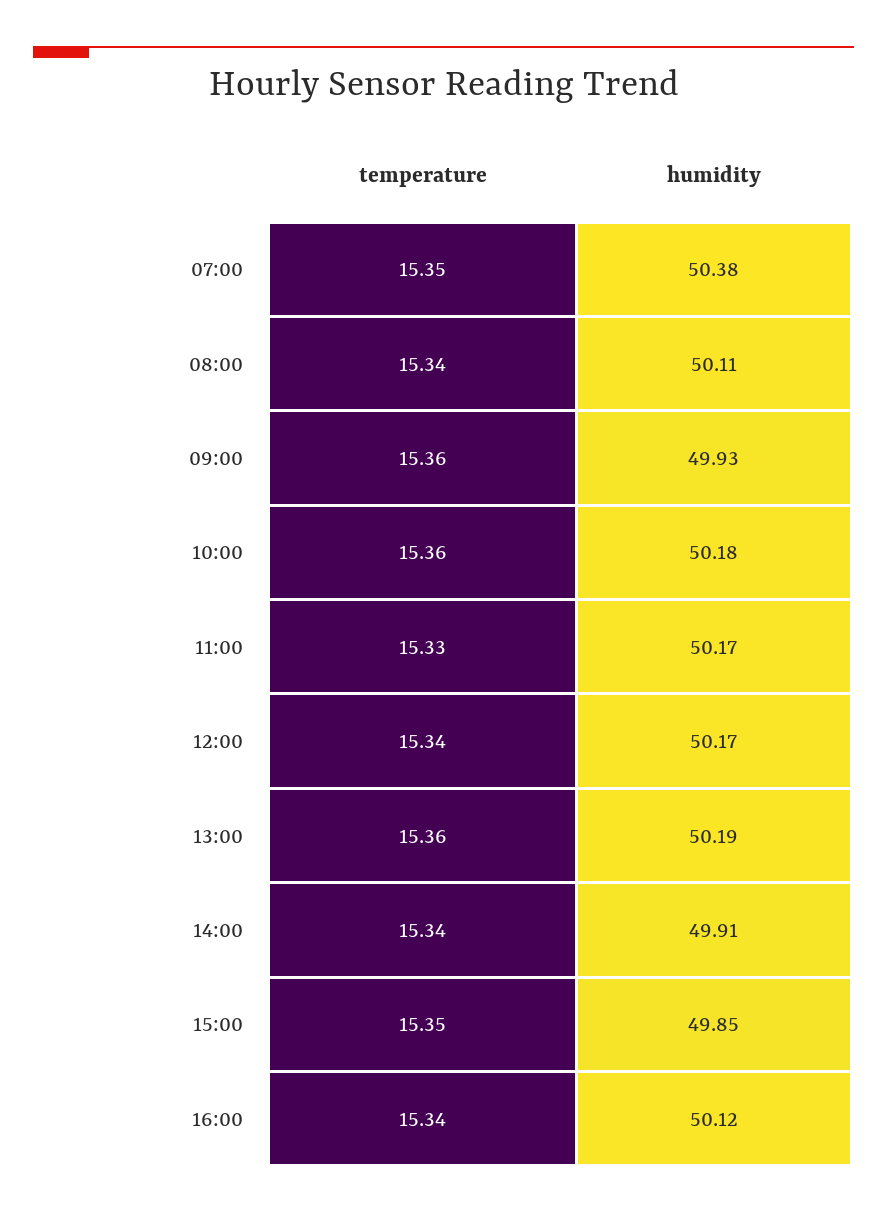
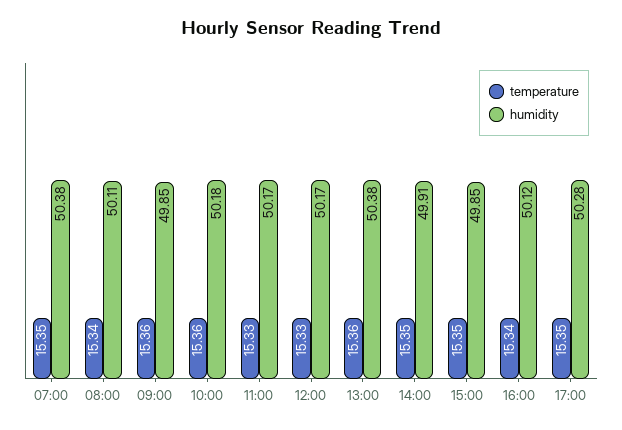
humidity, 09:00: 49.93 -> 49.85
temperature, 12:00: 15.34 -> 15.33
humidity, 13:00: 50.19 -> 50.38
temperature, 14:00: 15.34 -> 15.35
temperature, 17:00: none -> 15.35
humidity, 17:00: none -> 50.28

